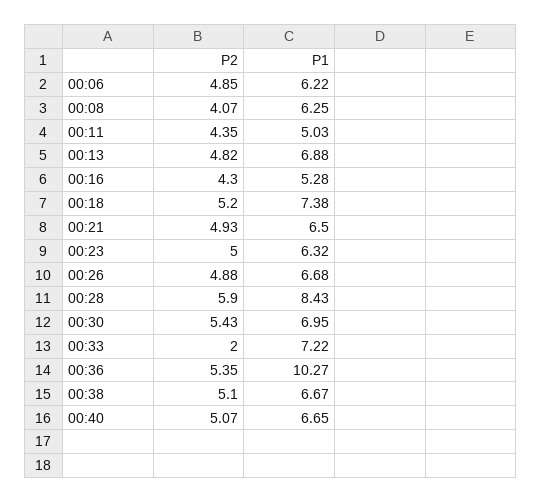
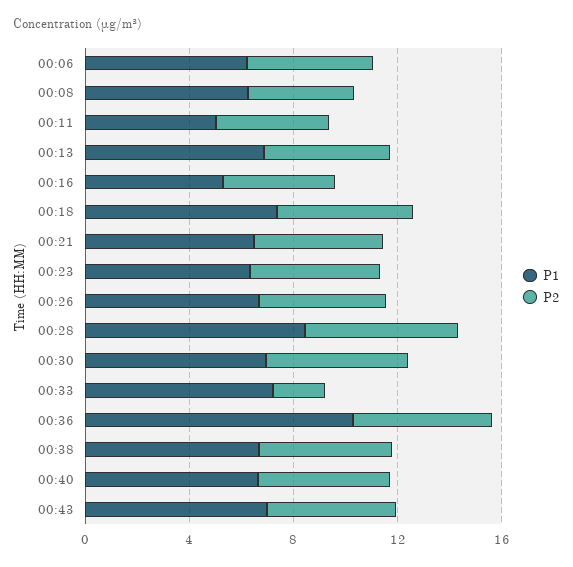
P1, 00:43: none -> 7
P2, 00:43: none -> 5

